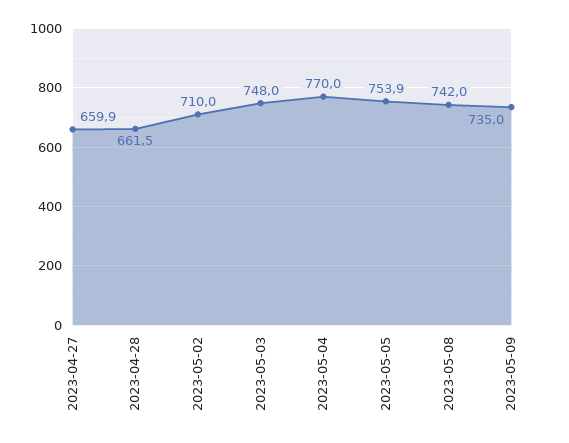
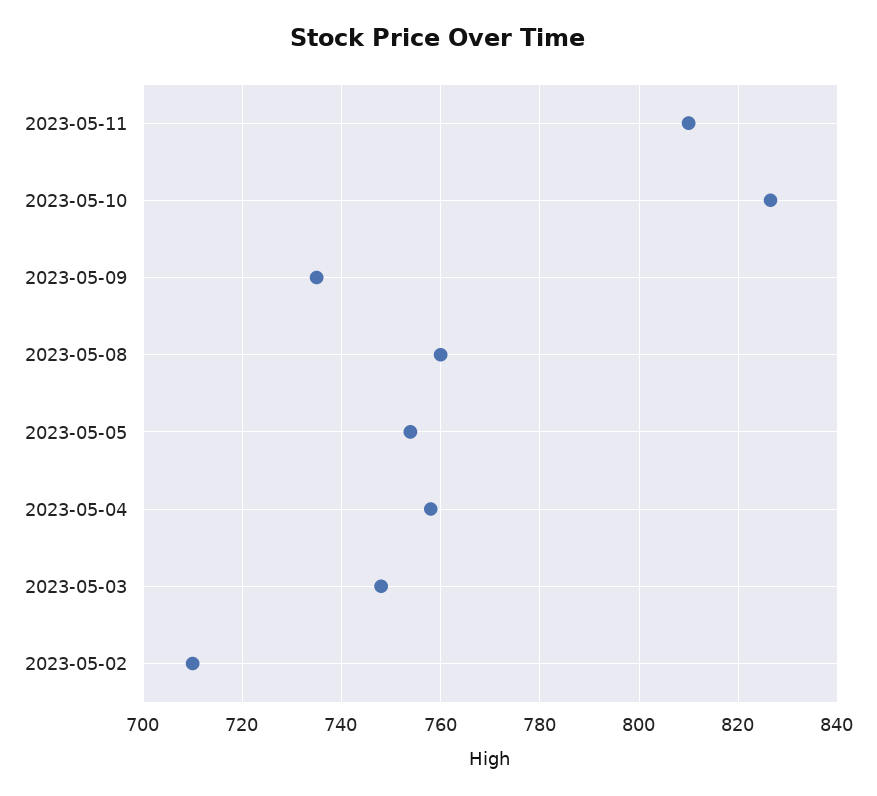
2023-04-27: 659.9 -> none
2023-04-28: 661.5 -> none
2023-05-04: 770 -> 758
2023-05-08: 742 -> 760
2023-05-11: none -> 810
2023-05-10: none -> 826

